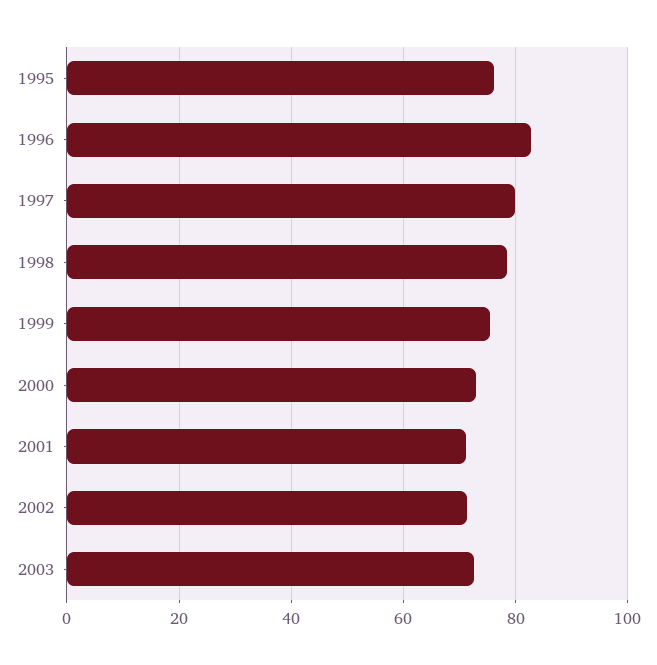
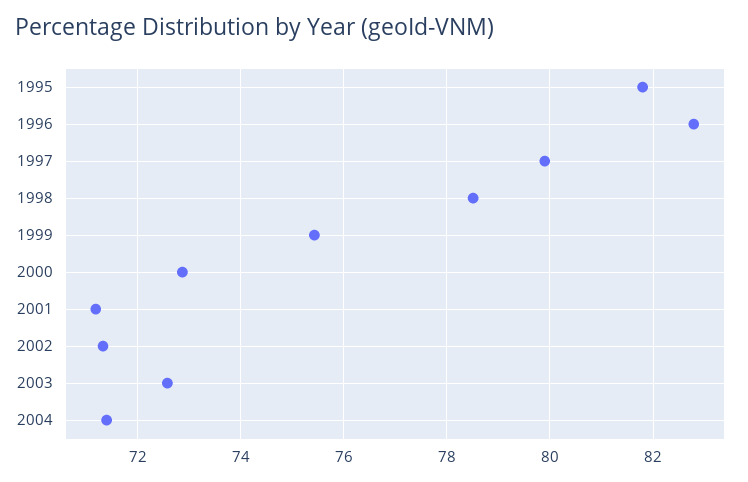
1995: 76 -> 81.8
2004: none -> 71.4

